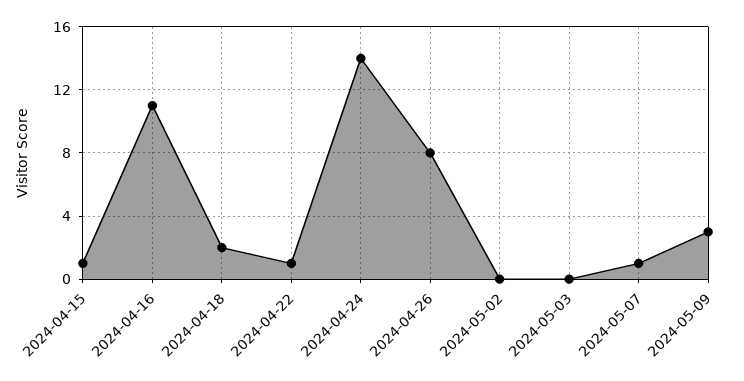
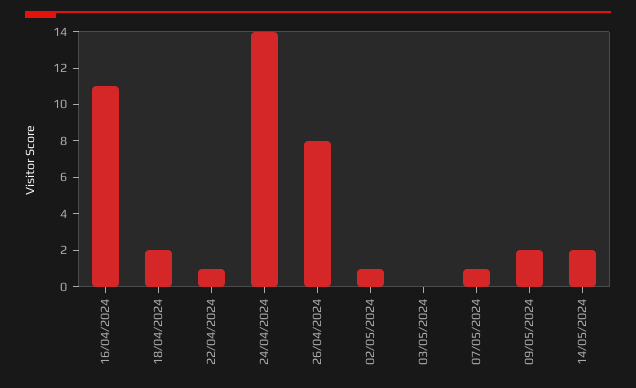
2024-04-15: 1 -> none
2024-05-02: 0 -> 1
2024-05-09: 3 -> 2
14/05/2024: none -> 2

